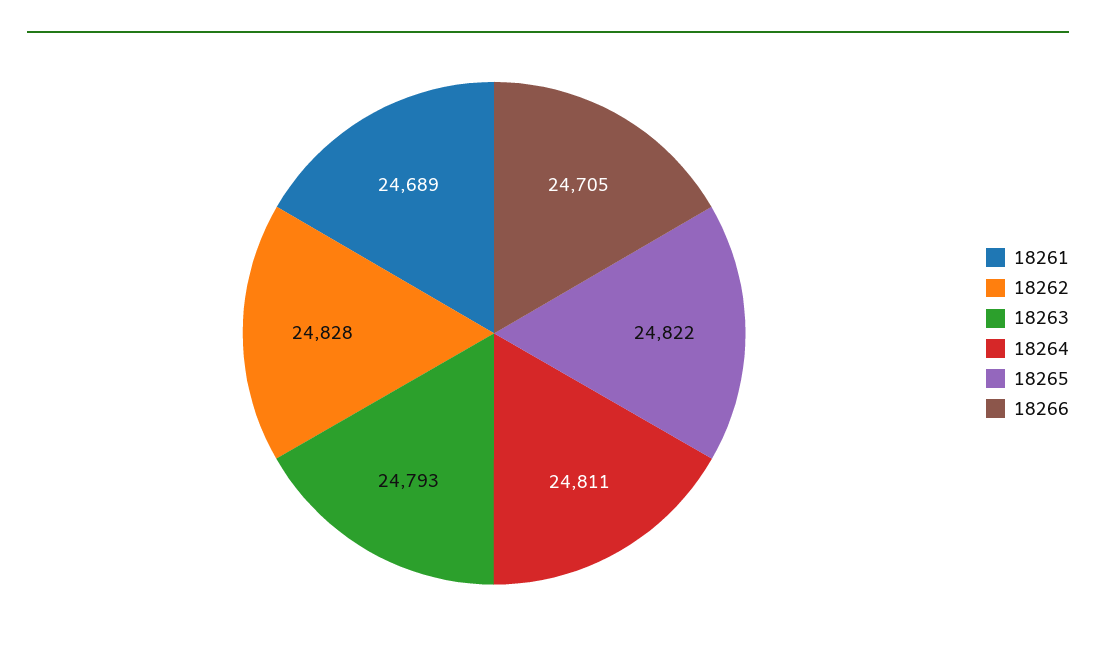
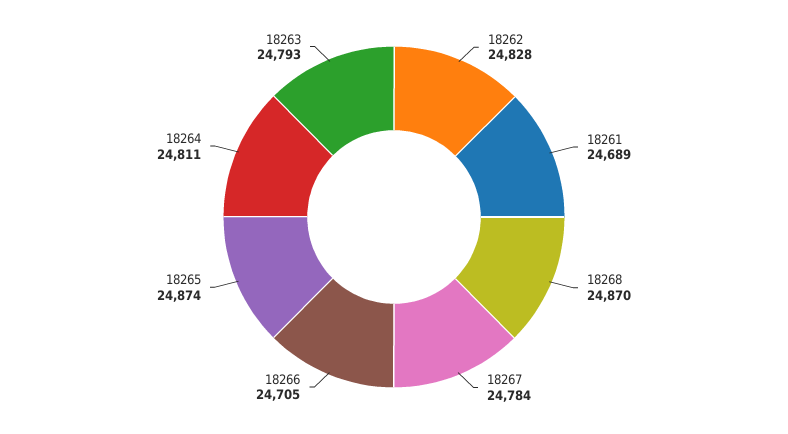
18265: 24822 -> 24874
18268: none -> 24870
18267: none -> 24784

